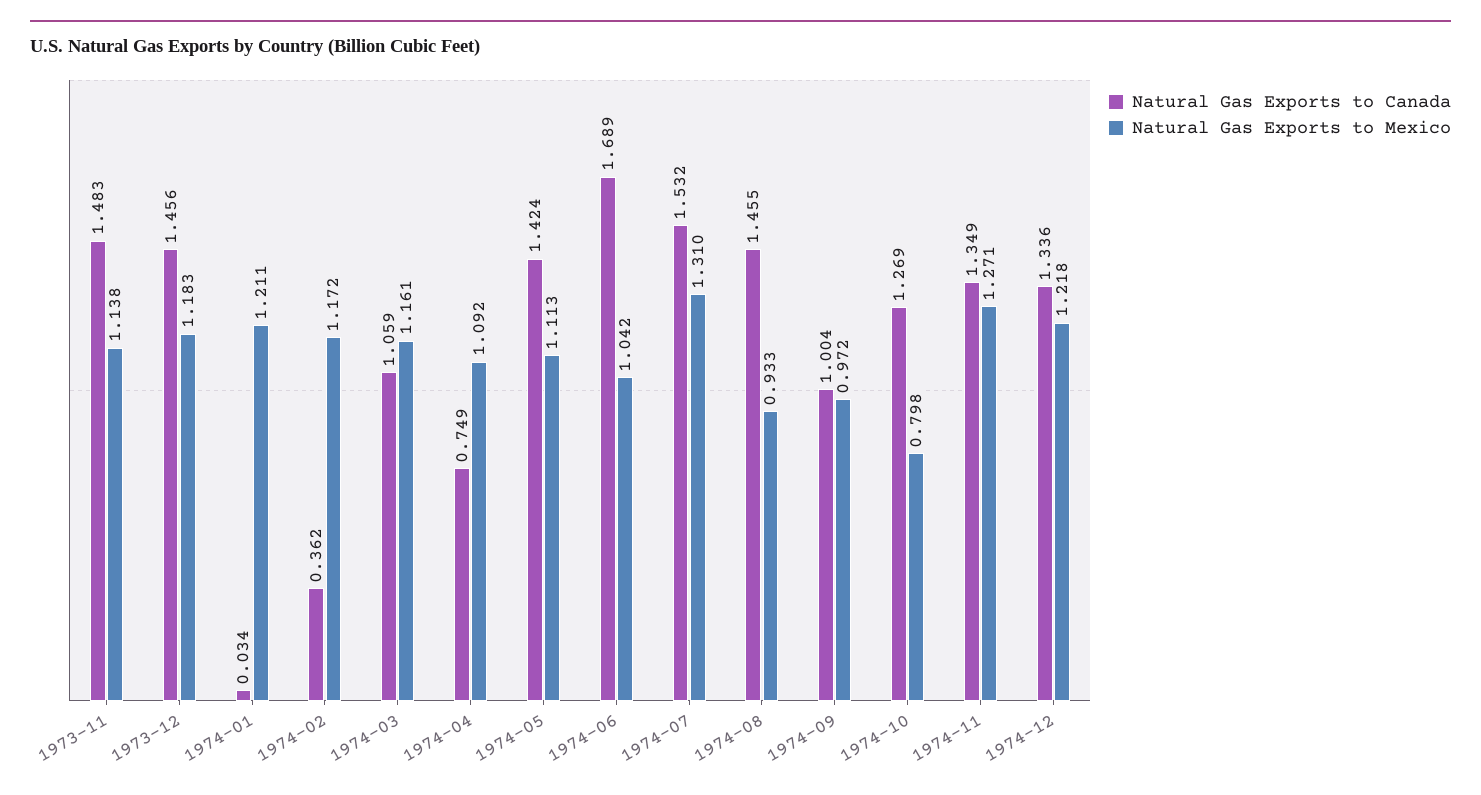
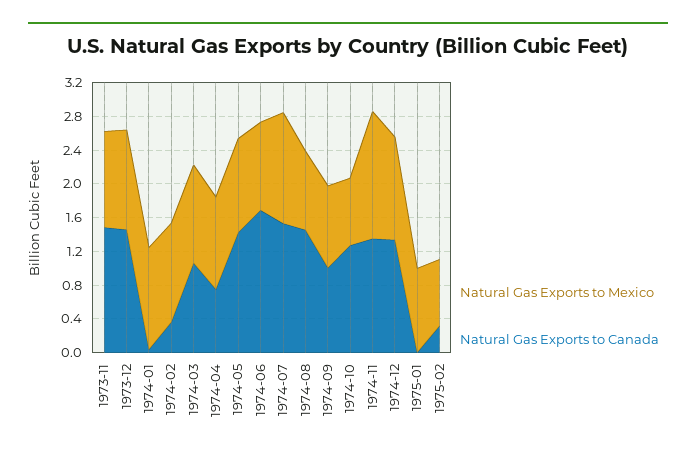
Natural Gas Exports to Mexico, 1974-11: 1.271 -> 1.5
Natural Gas Exports to Mexico, 1975-01: none -> 1
Natural Gas Exports to Canada, 1975-01: none -> 0
Natural Gas Exports to Mexico, 1975-02: none -> 0.8
Natural Gas Exports to Canada, 1975-02: none -> 0.3

